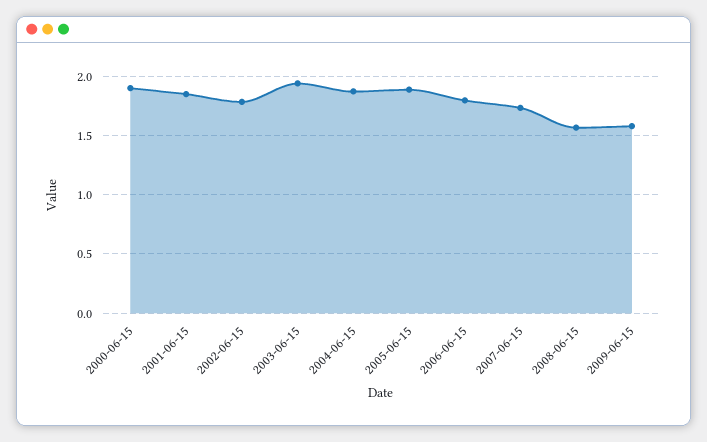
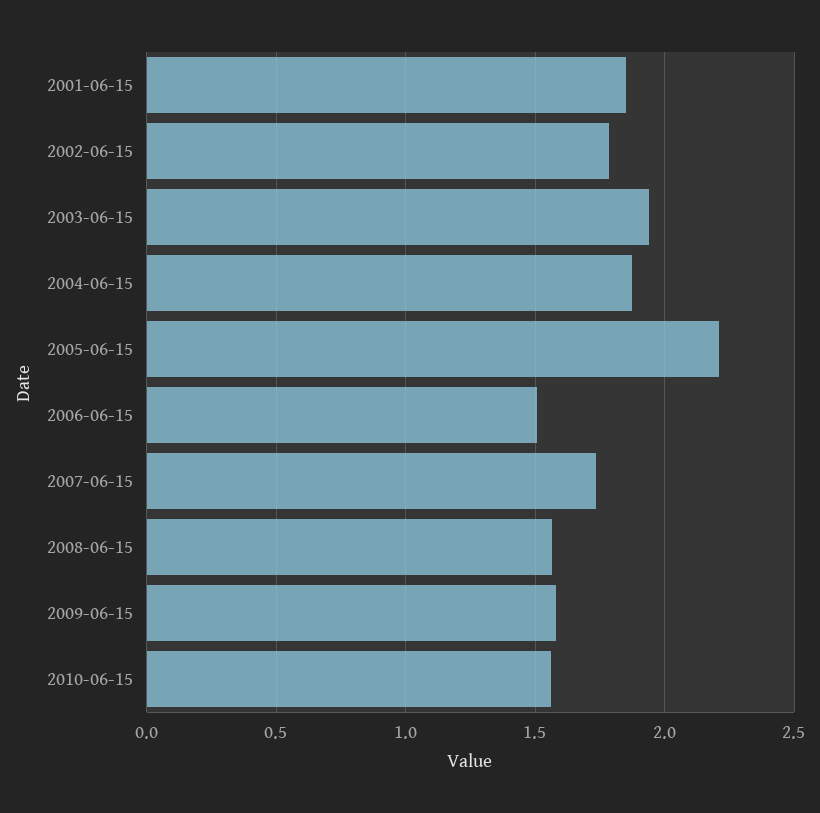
2000-06-15: 1.9 -> none
2005-06-15: 1.9 -> 2.2
2006-06-15: 1.8 -> 1.5
2010-06-15: none -> 1.55

